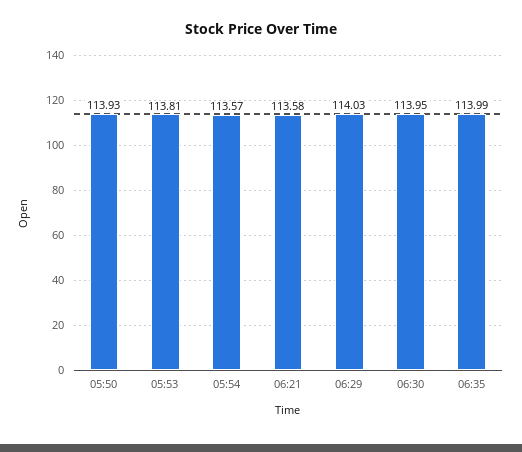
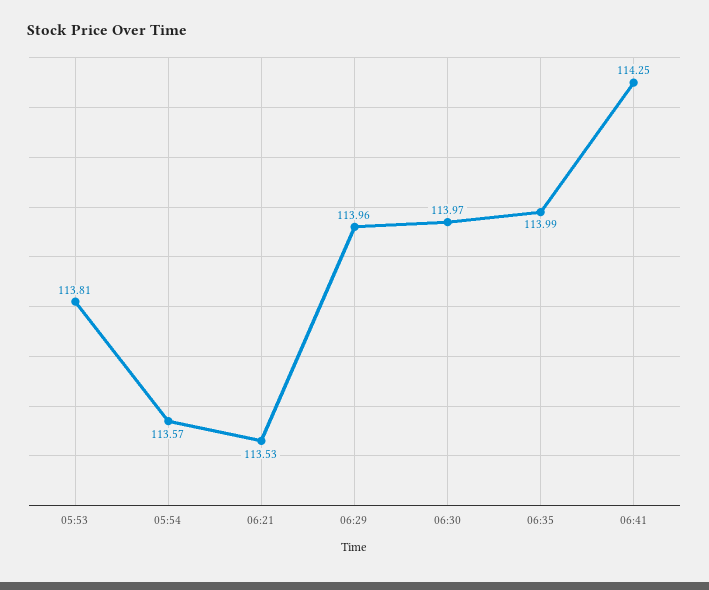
05:50: 113.93 -> none
06:21: 113.58 -> 113.53
06:29: 114.03 -> 113.96
06:30: 113.95 -> 113.97
06:41: none -> 114.25

